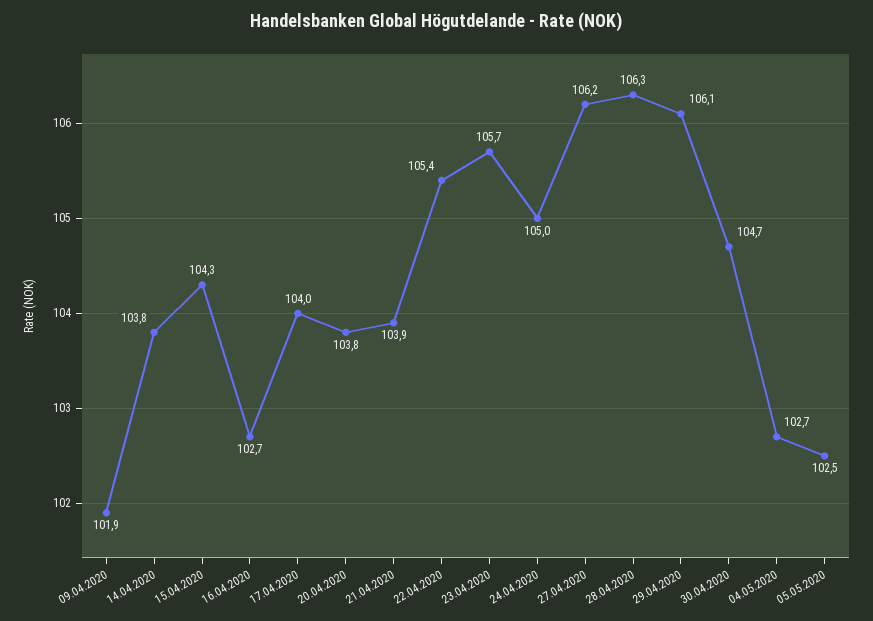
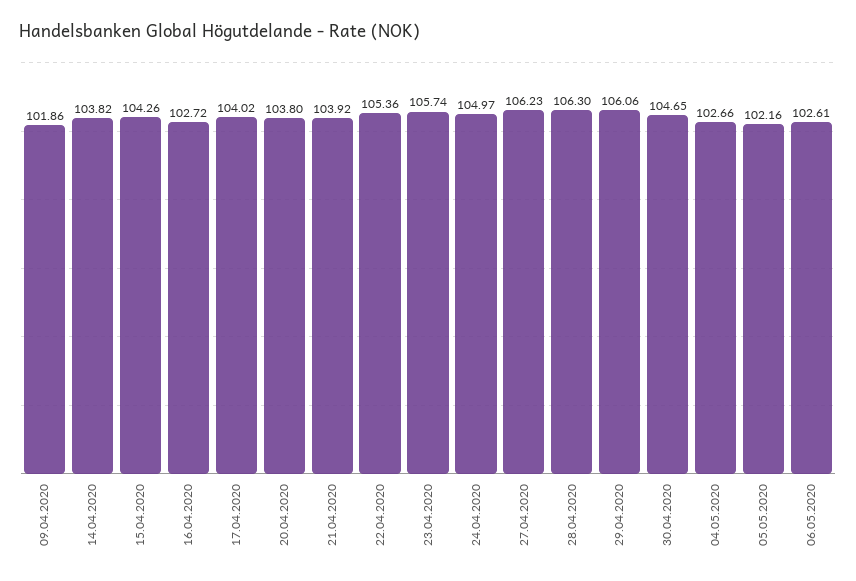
05.05.2020: 102.5 -> 102.16
06.05.2020: none -> 102.61

